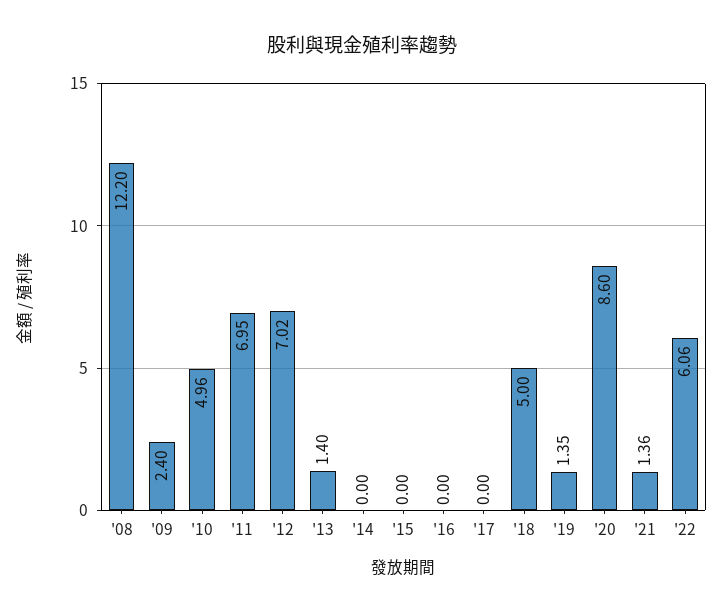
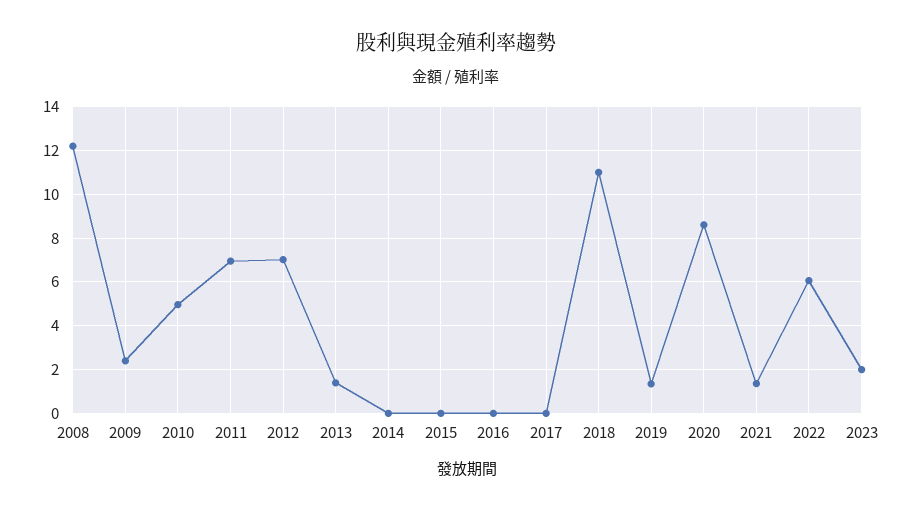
'18: 5 -> 11
2023: none -> 2

